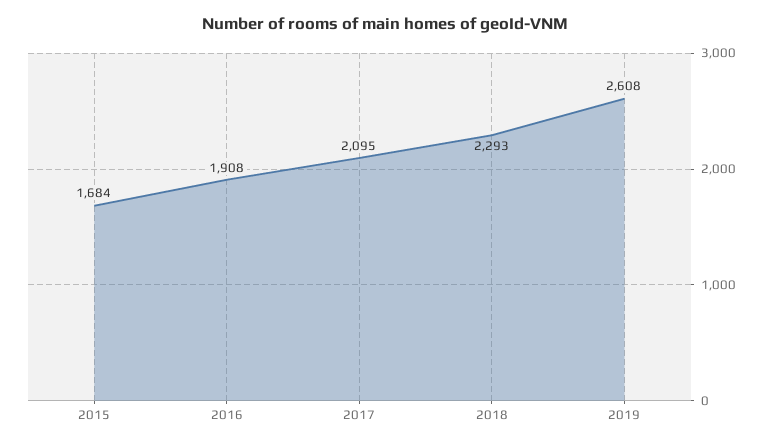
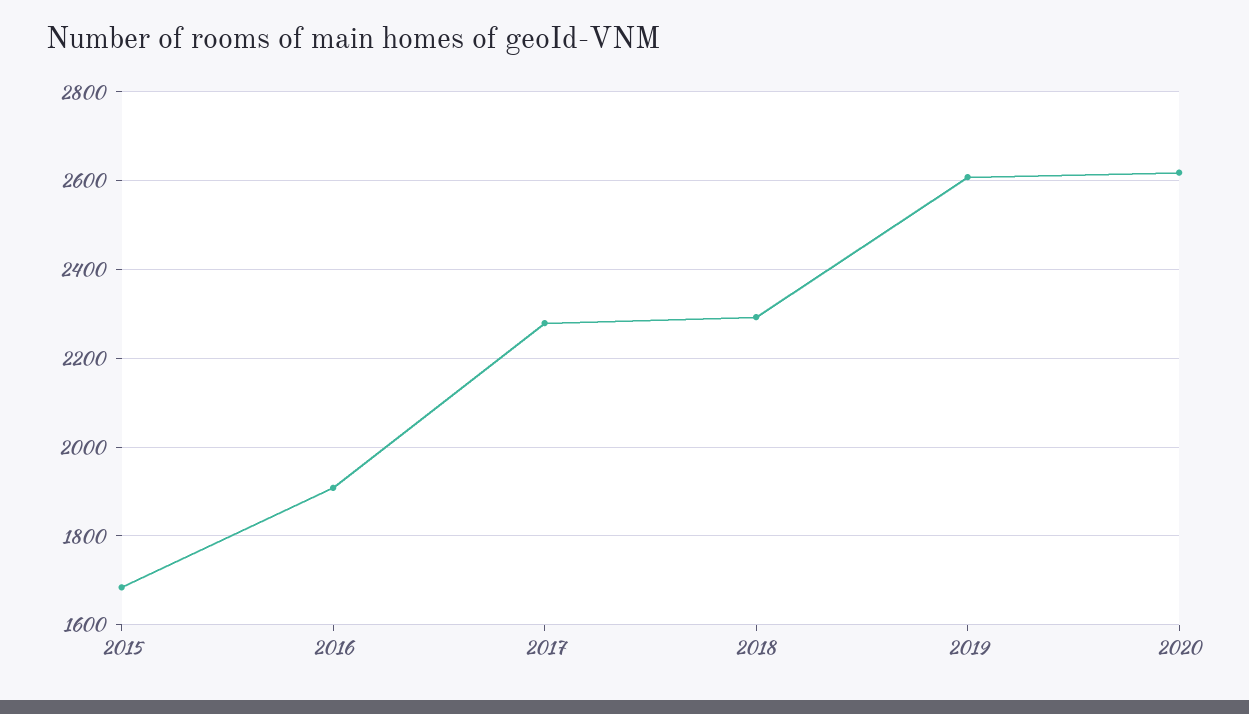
2017: 2095 -> 2280
2020: none -> 2620

